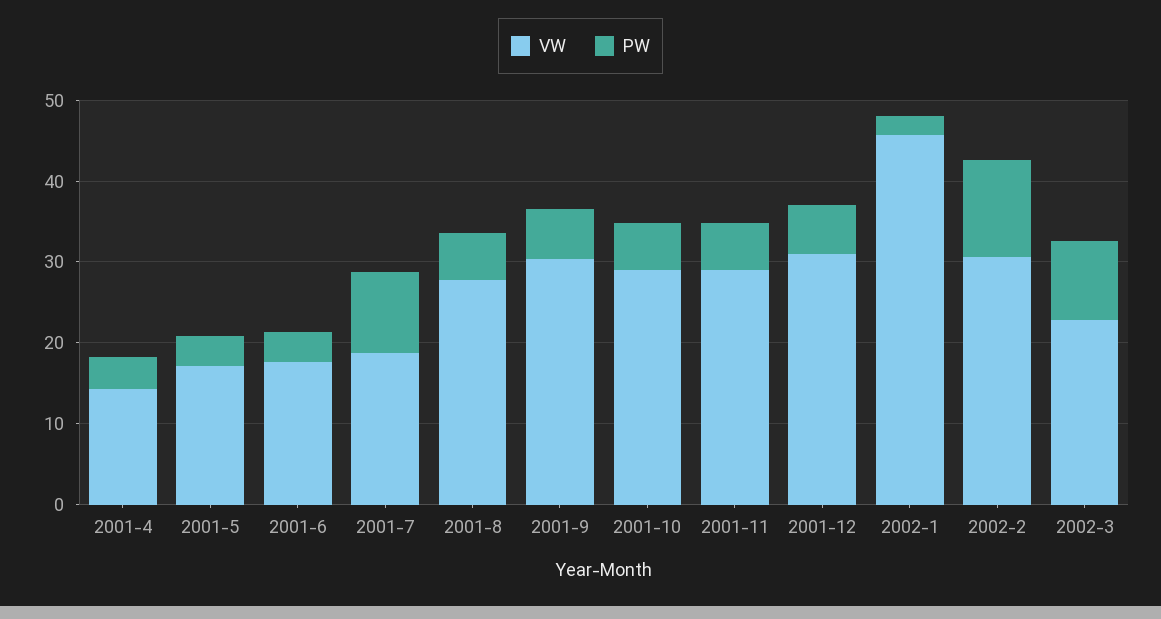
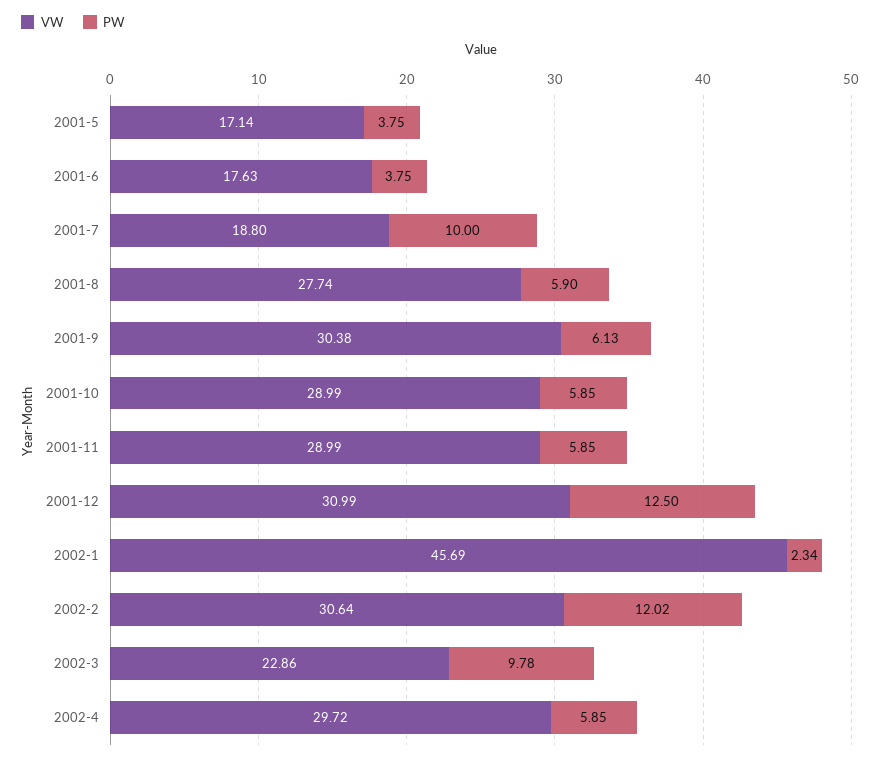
VW, 2001-4: 14 -> none
PW, 2001-4: 4 -> none
PW, 2001-12: 6 -> 12.5
VW, 2002-4: none -> 29.72
PW, 2002-4: none -> 5.85

